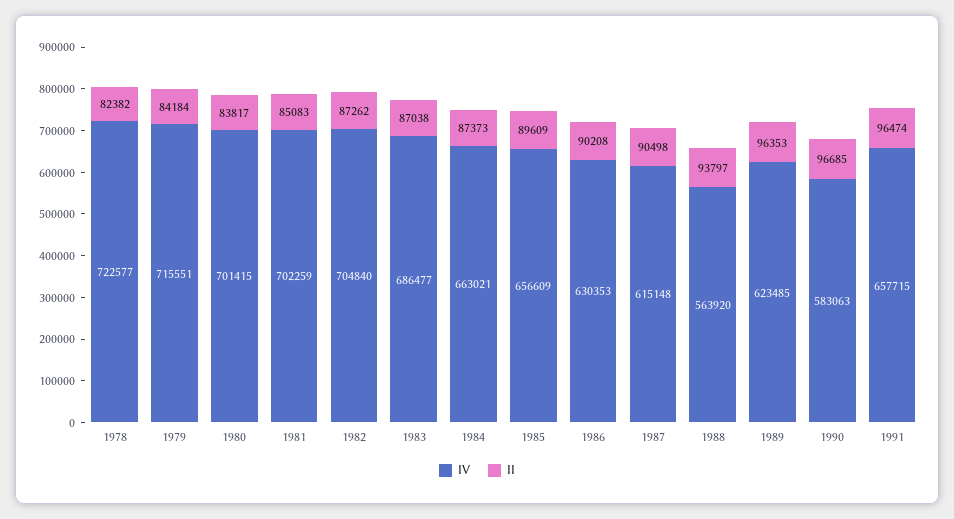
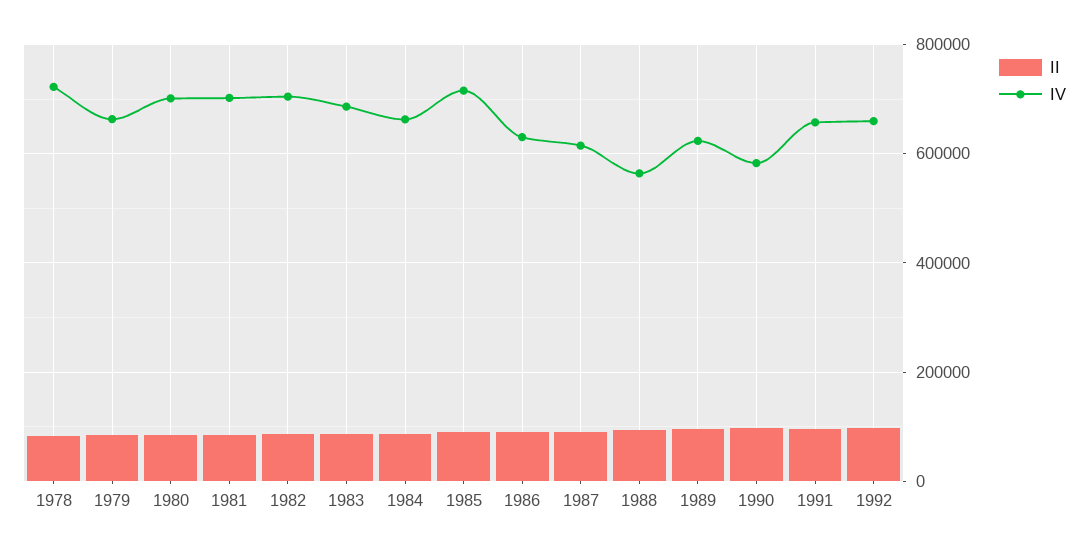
IV, 1979: 715551 -> 660000
IV, 1985: 656609 -> 720000
II, 1992: none -> 100000
IV, 1992: none -> 660000

